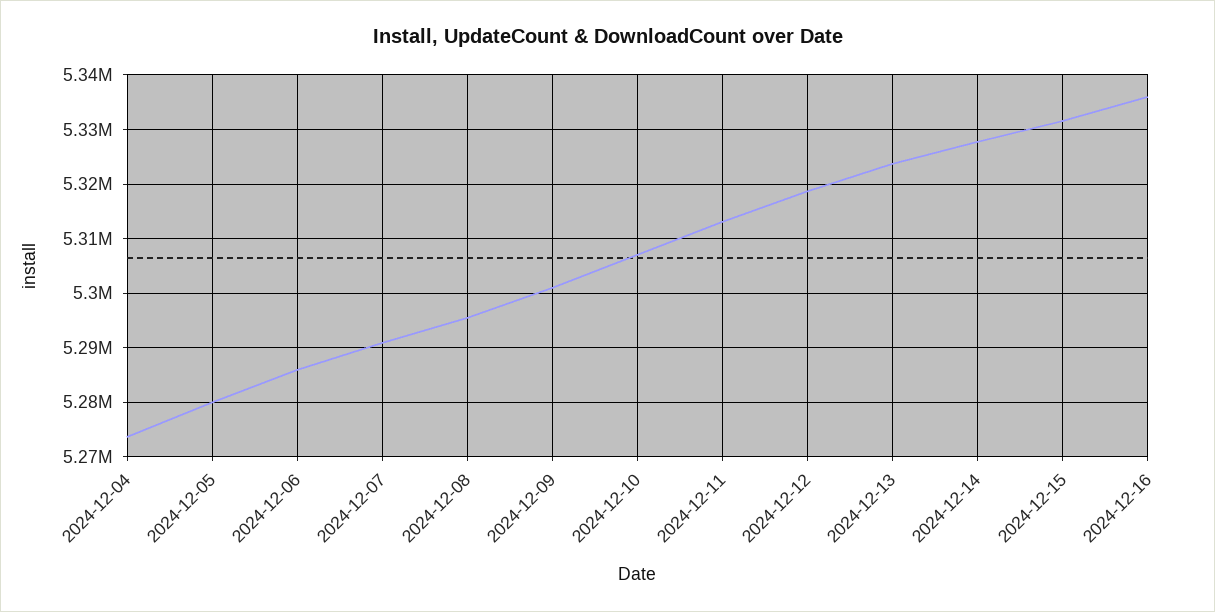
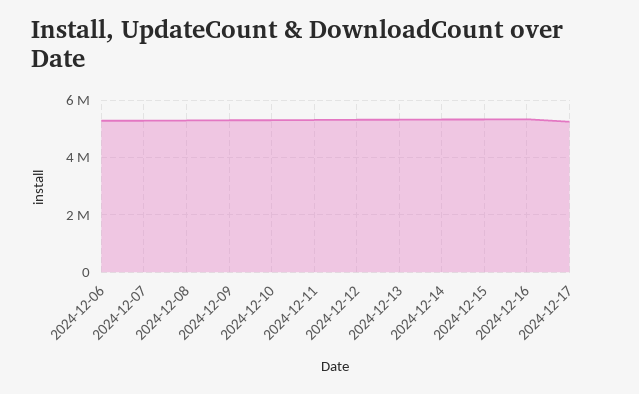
2024-12-04: 5274000 -> none
2024-12-05: 5280000 -> none
2024-12-17: none -> 5250000

